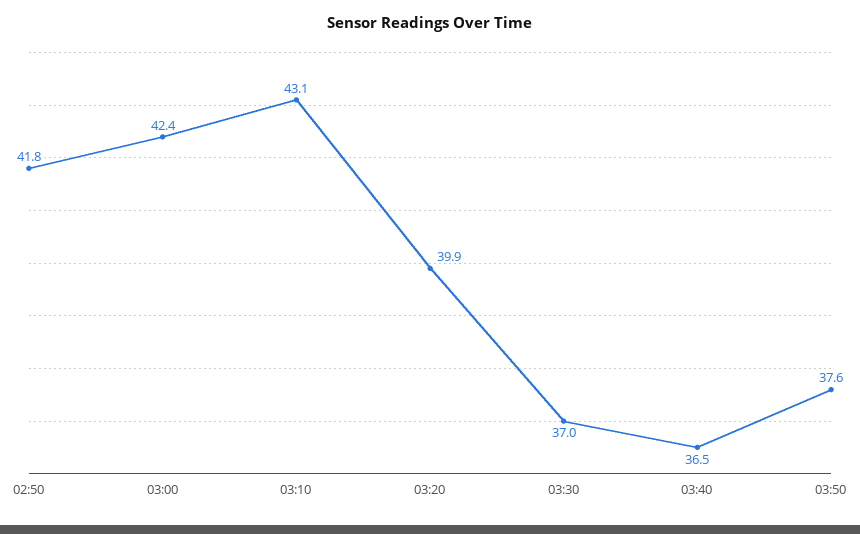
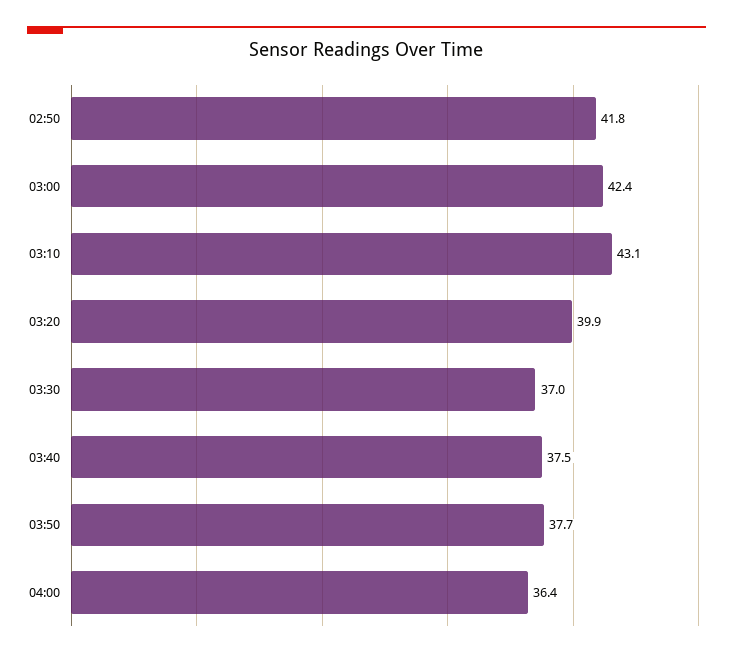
03:40: 36.5 -> 37.5
03:50: 37.6 -> 37.7
04:00: none -> 36.4

